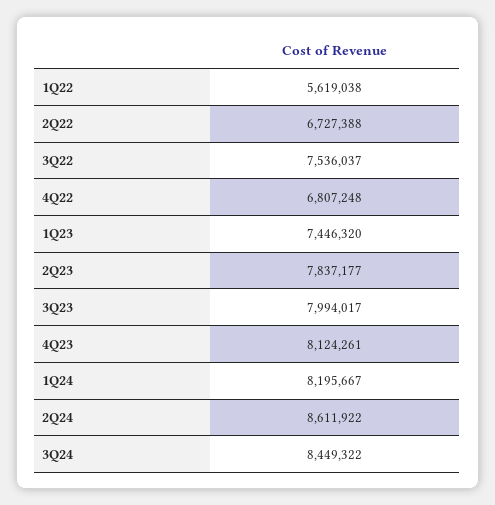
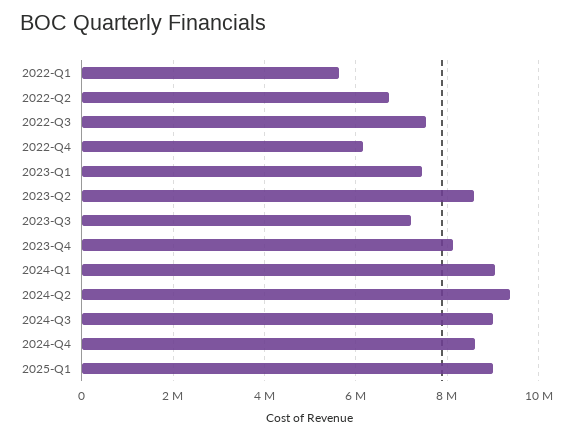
4Q22: 6807248 -> 6200000
2Q23: 7837177 -> 8600000
3Q23: 7994017 -> 7200000
1Q24: 8195667 -> 9000000
2Q24: 8611922 -> 9400000
3Q24: 8449322 -> 9000000
2024-Q4: none -> 8600000
2025-Q1: none -> 9000000

